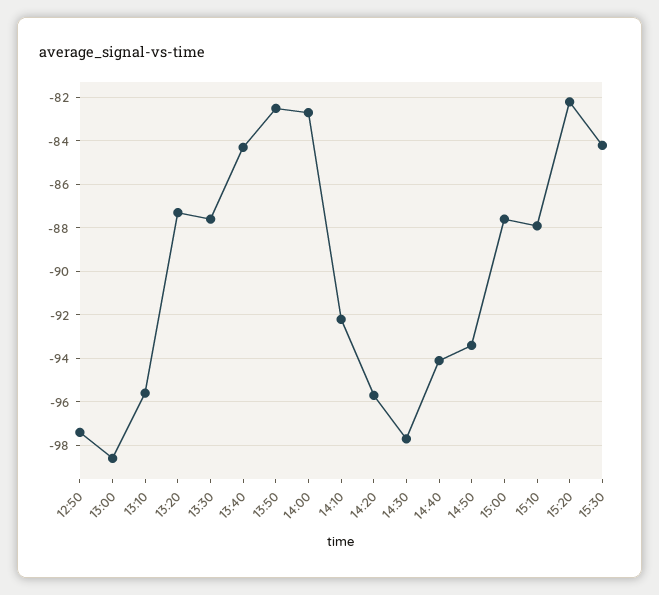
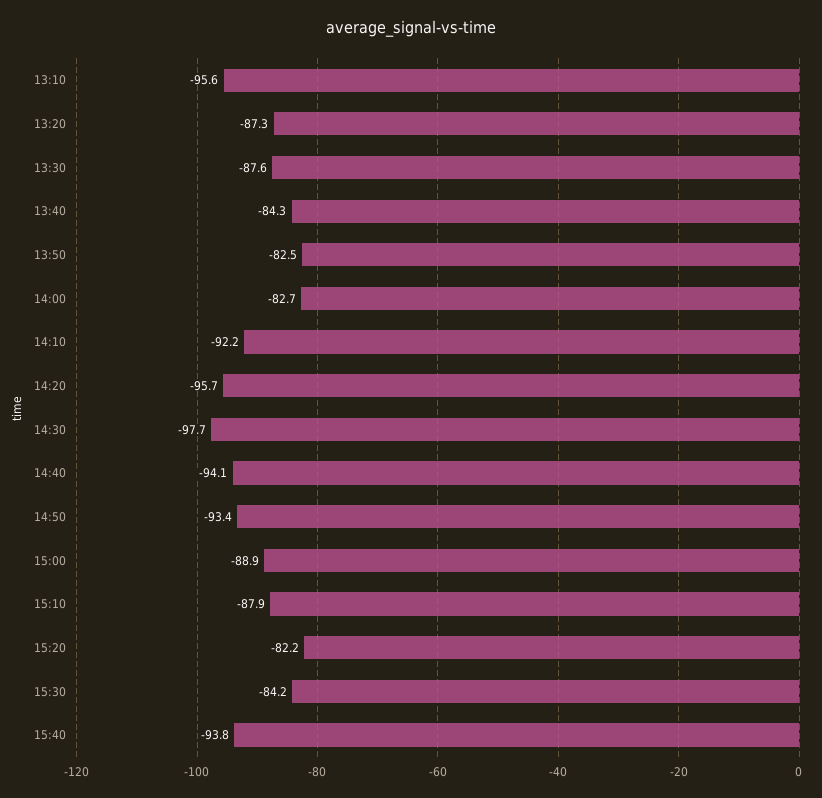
12:50: -97.5 -> none
13:00: -98.5 -> none
15:00: -87.5 -> -88.9
15:40: none -> -93.8

